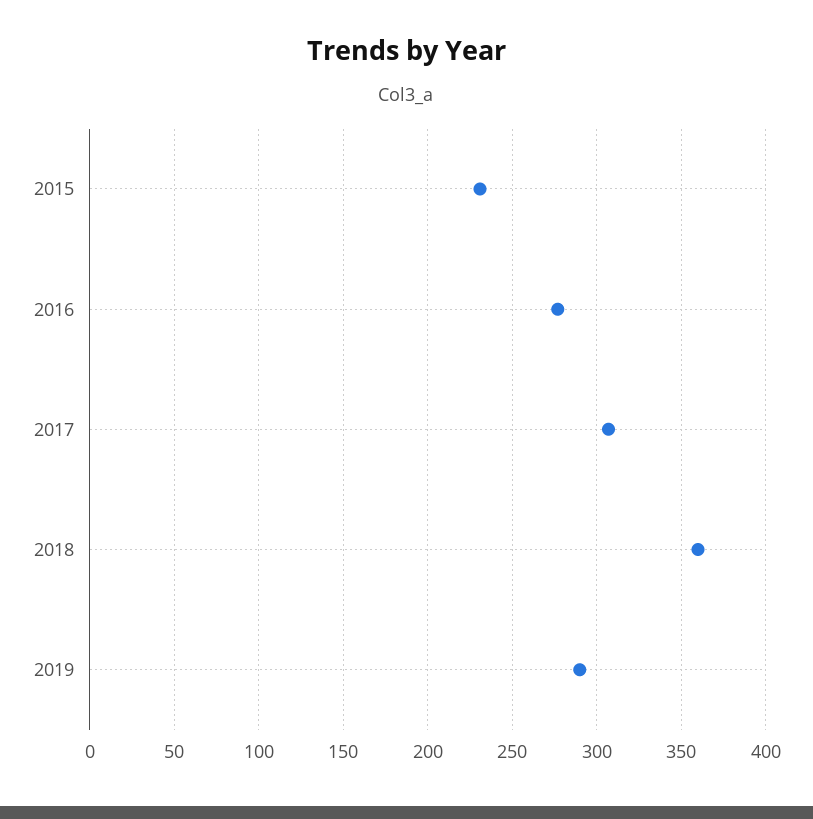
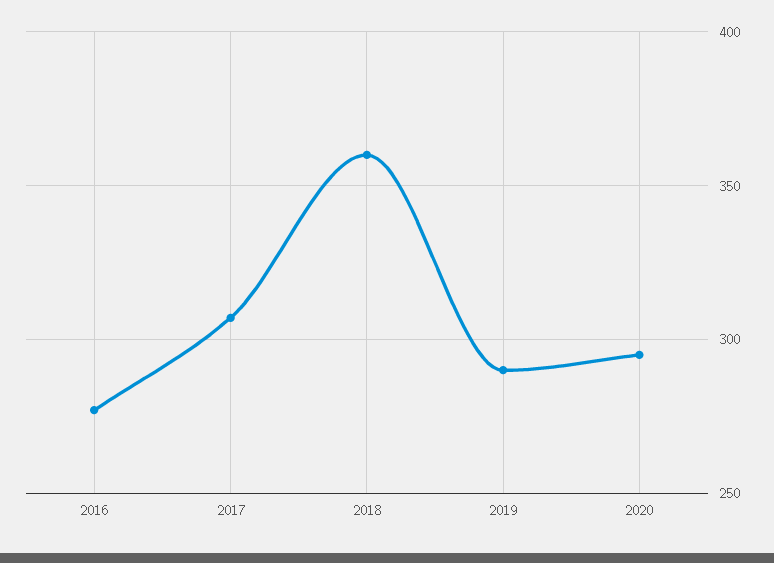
2015: 230 -> none
2020: none -> 295

